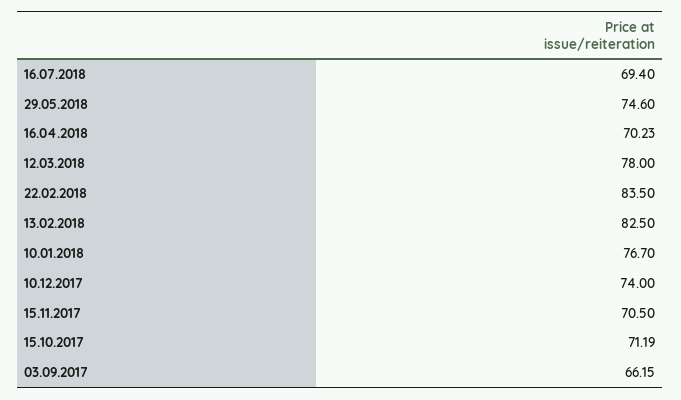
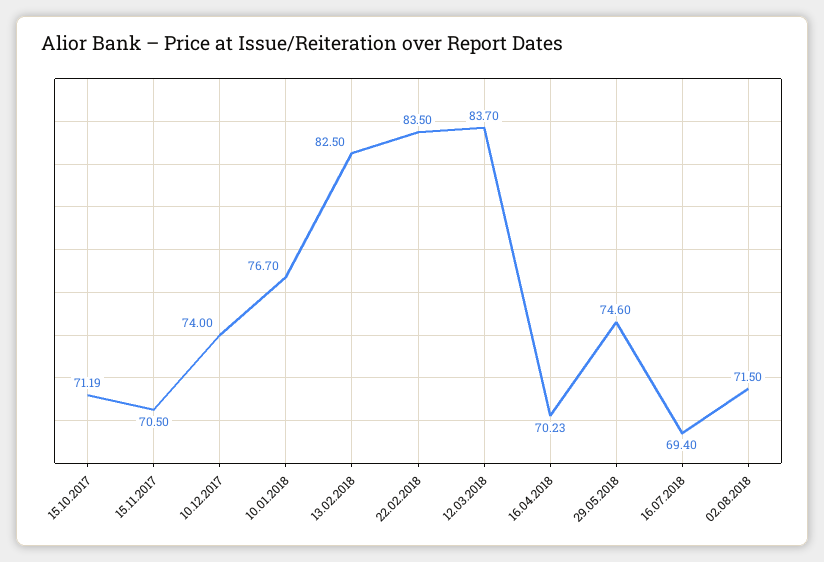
12.03.2018: 78 -> 83.7
03.09.2017: 66.15 -> none
02.08.2018: none -> 71.5

